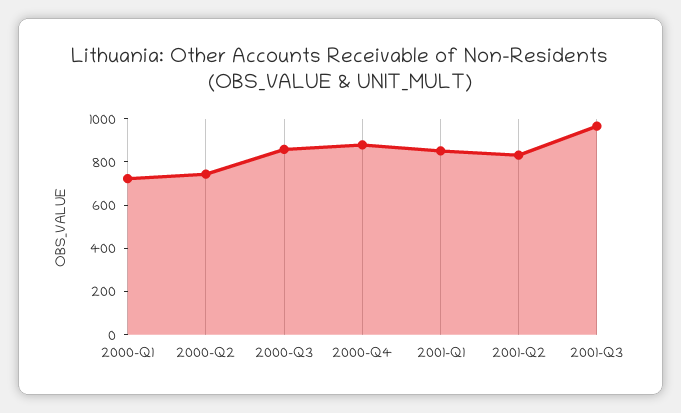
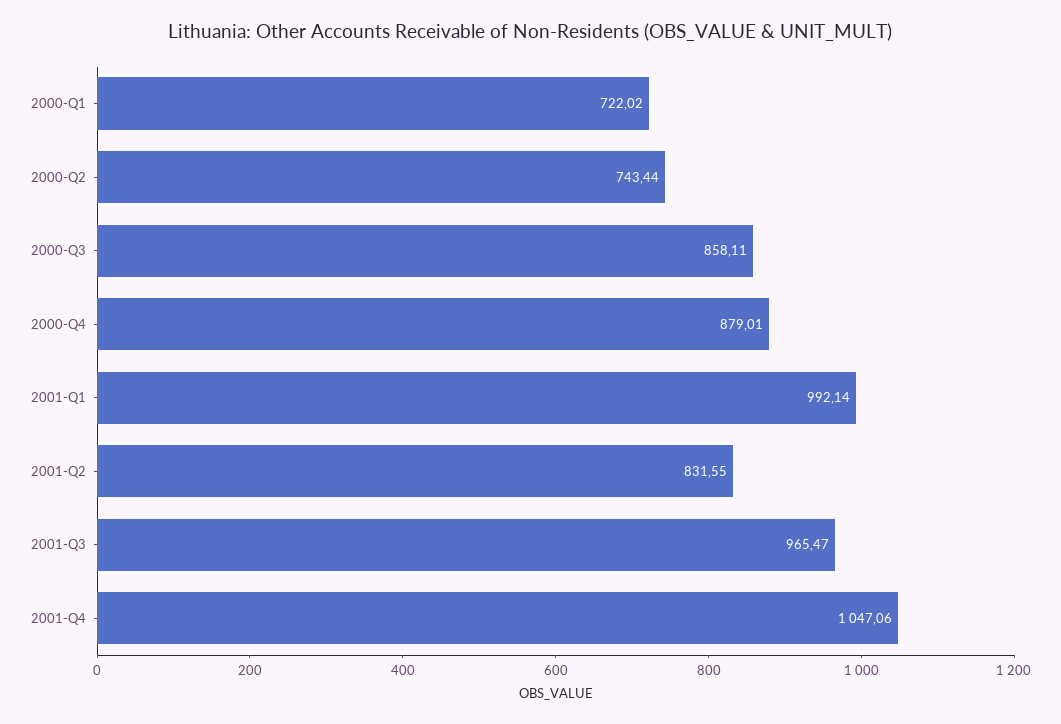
2001-Q1: 850 -> 992.14
2001-Q4: none -> 1047.06

